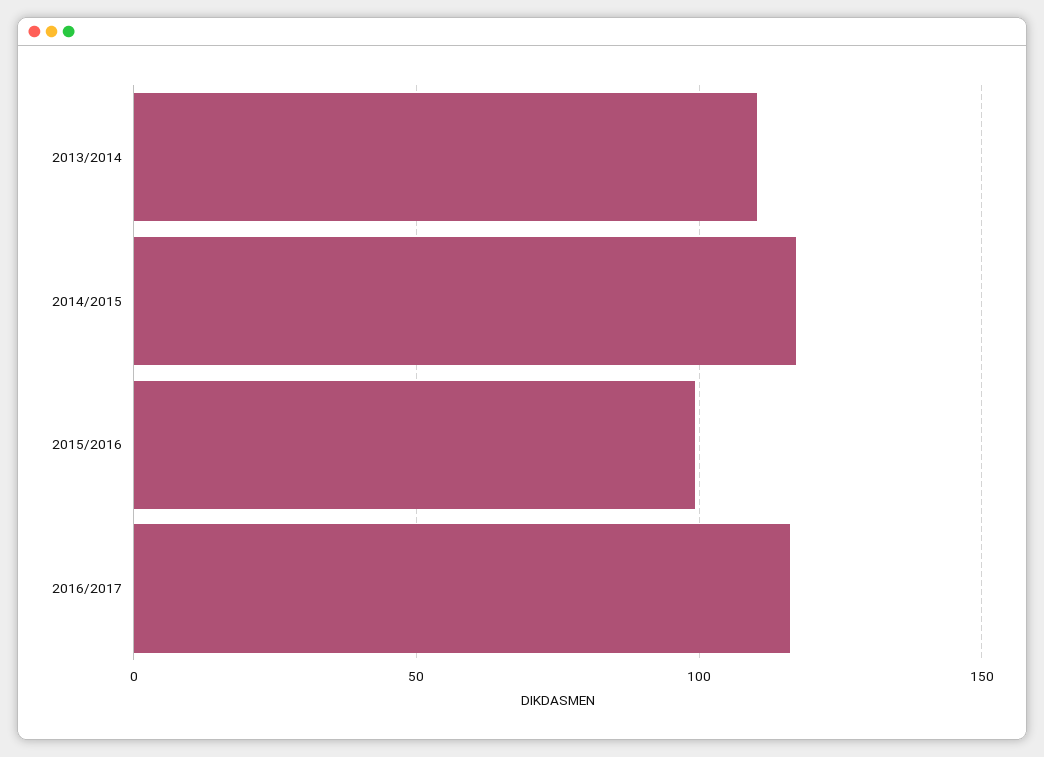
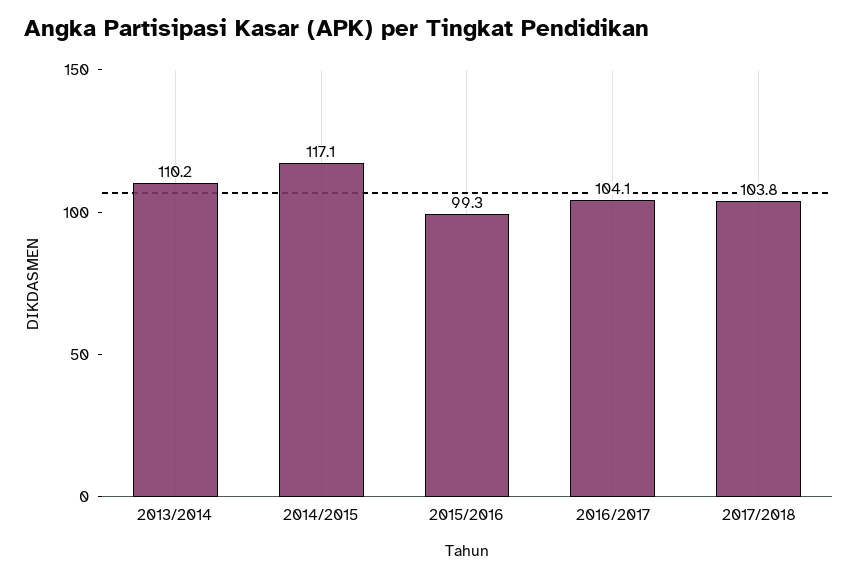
2016/2017: 115 -> 104.1
2017/2018: none -> 103.8

